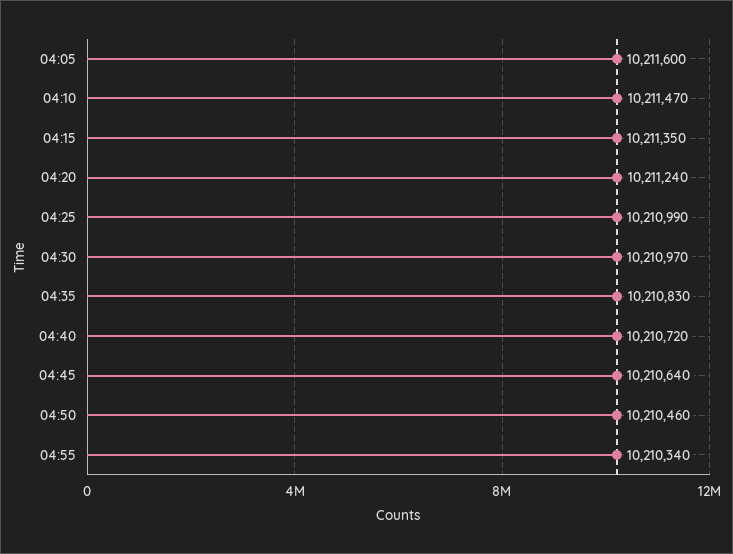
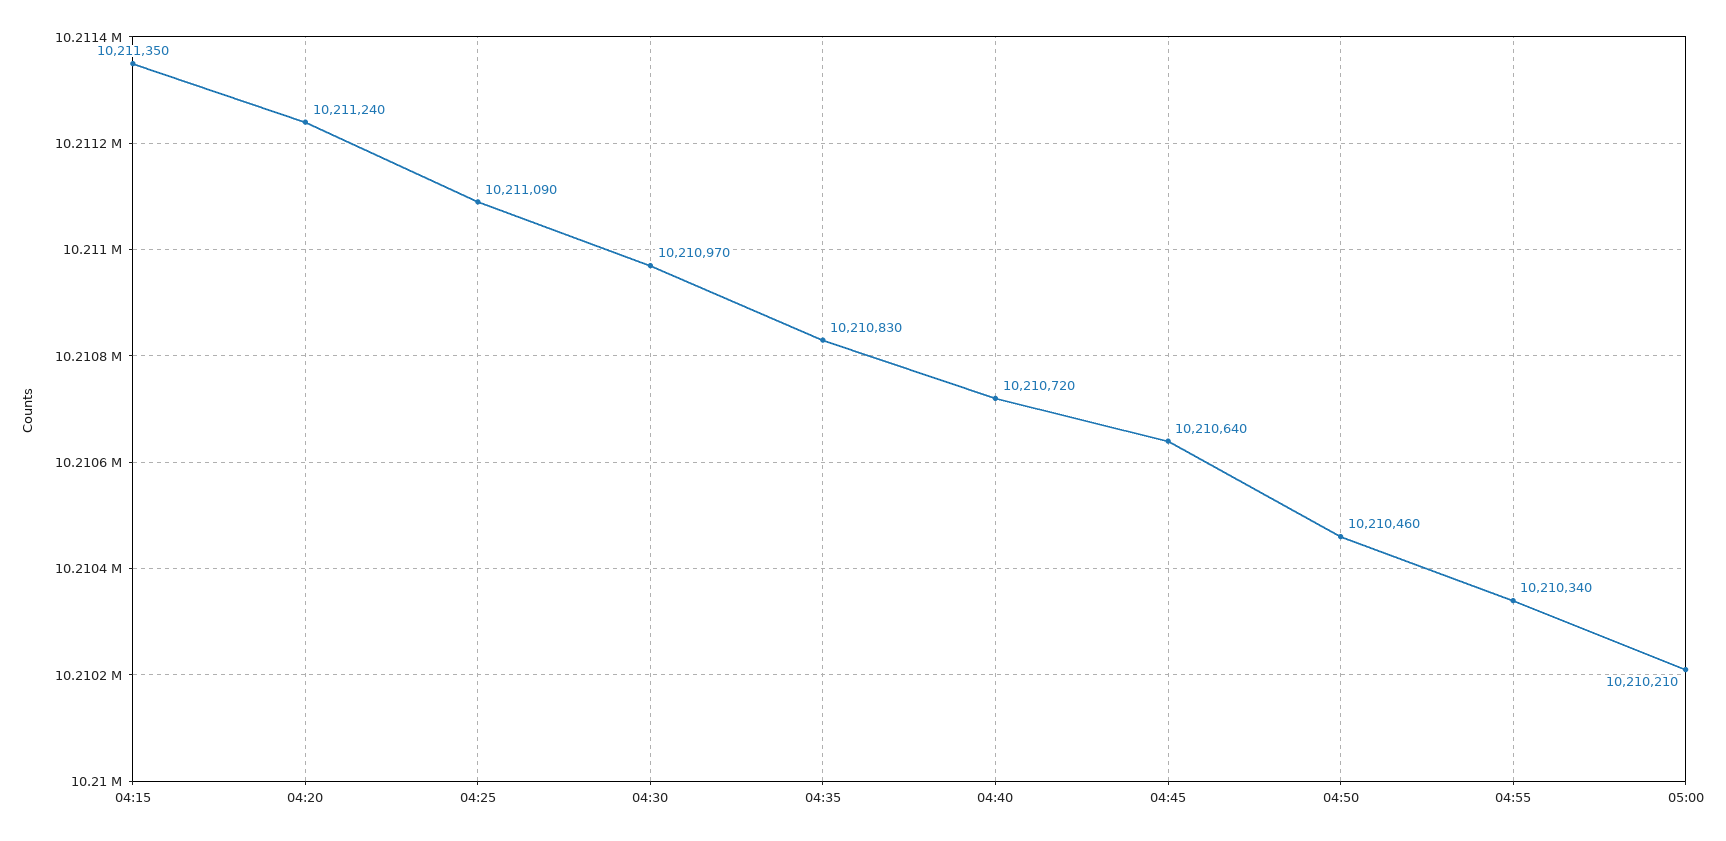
04:05: 10211600 -> none
04:10: 10211470 -> none
04:25: 10210990 -> 10211090
05:00: none -> 10210210

